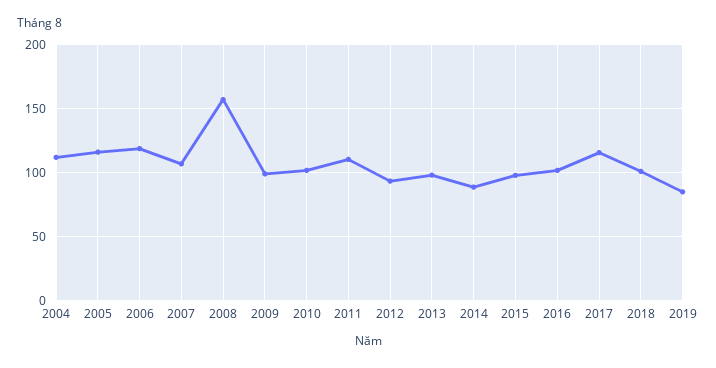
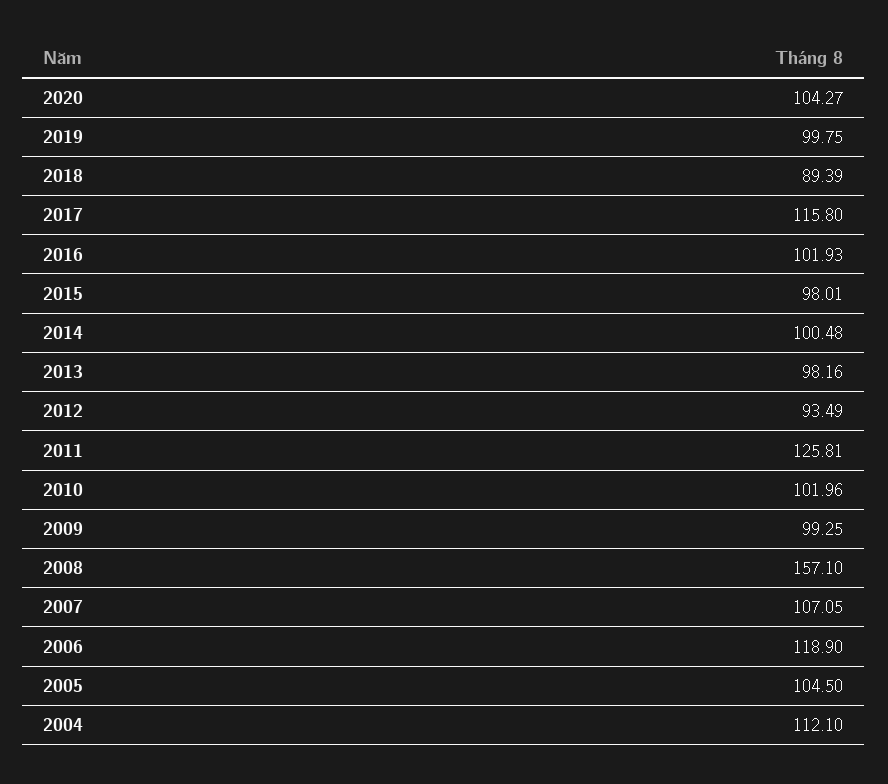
2005: 115 -> 104.5
2011: 110 -> 125.81
2014: 90 -> 100.48
2018: 100 -> 89.39
2019: 85 -> 99.75
2020: none -> 104.27

